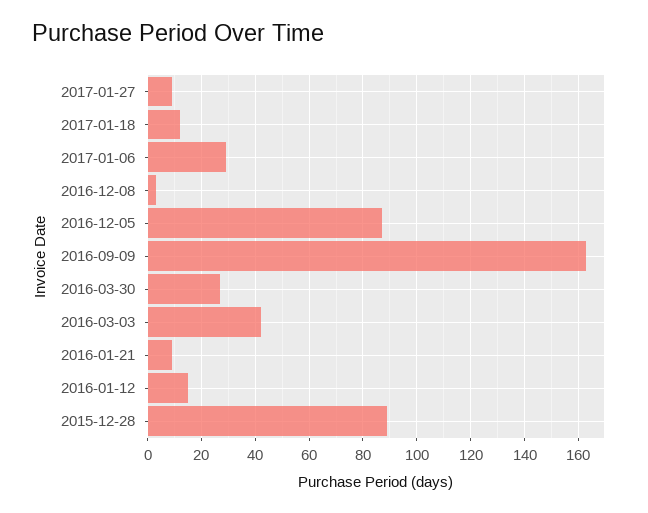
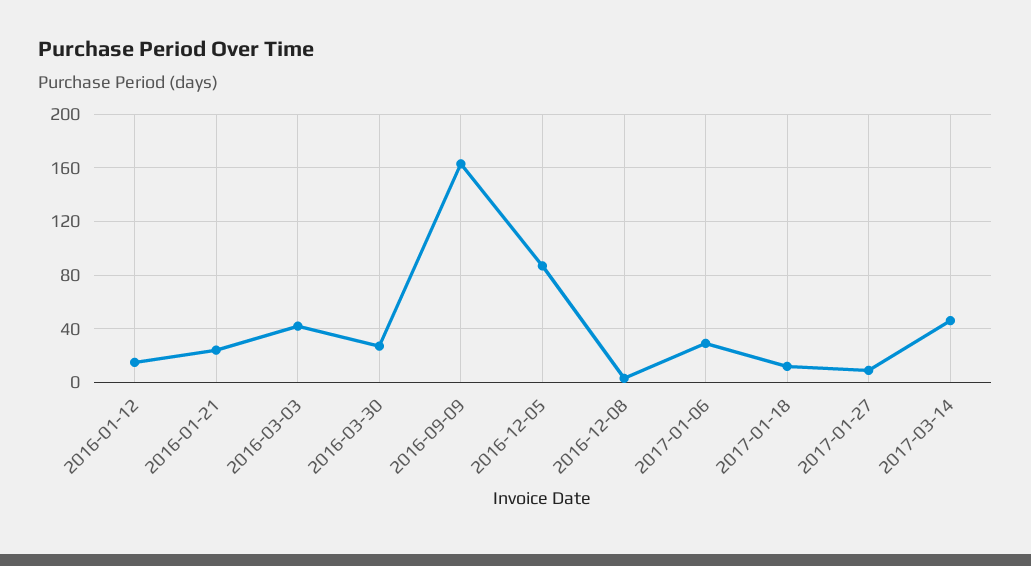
2016-01-21: 10 -> 25
2015-12-28: 90 -> none
2017-03-14: none -> 45

